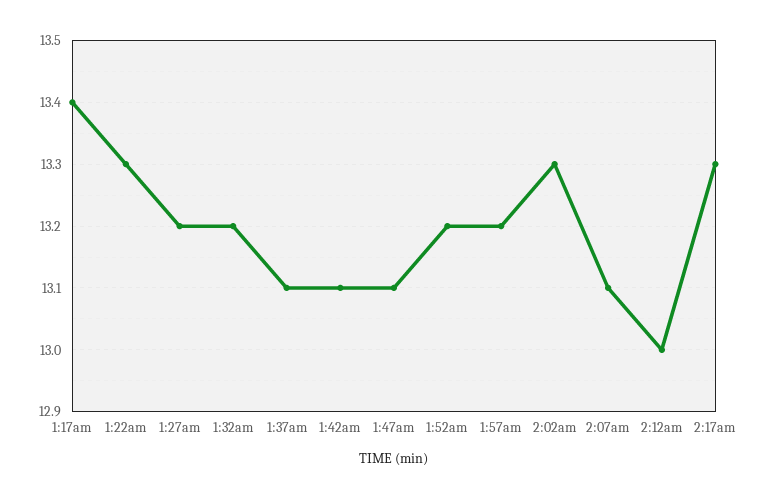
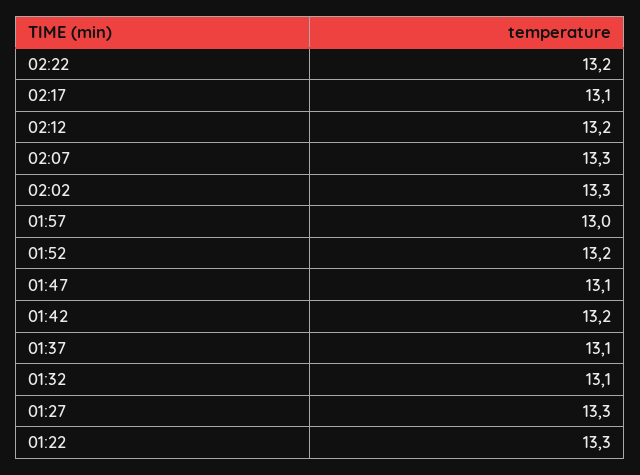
1:17am: 13.4 -> none
1:27am: 13.2 -> 13.3
1:32am: 13.2 -> 13.1
1:42am: 13.1 -> 13.2
1:57am: 13.2 -> 13
2:07am: 13.1 -> 13.3
2:12am: 13 -> 13.2
2:17am: 13.3 -> 13.1
02:22: none -> 13.2

